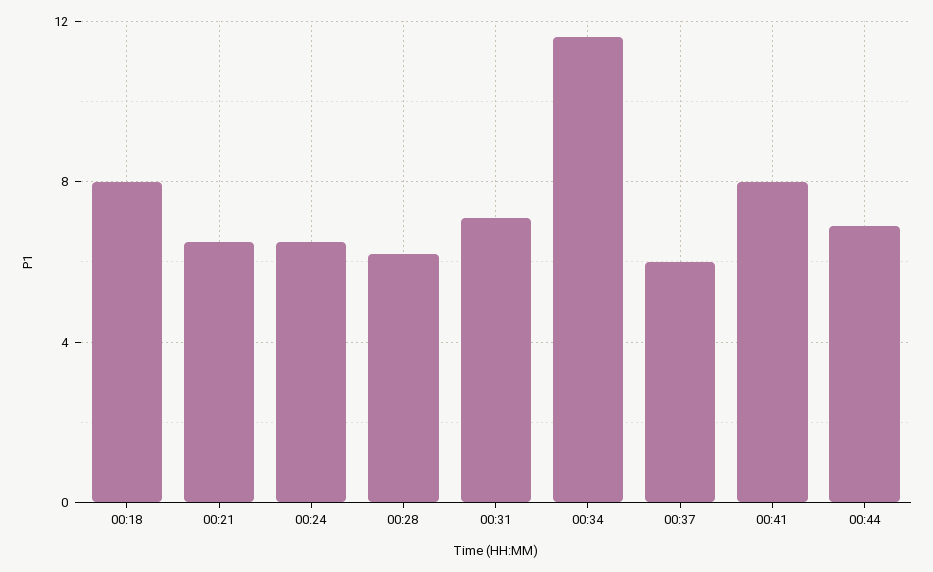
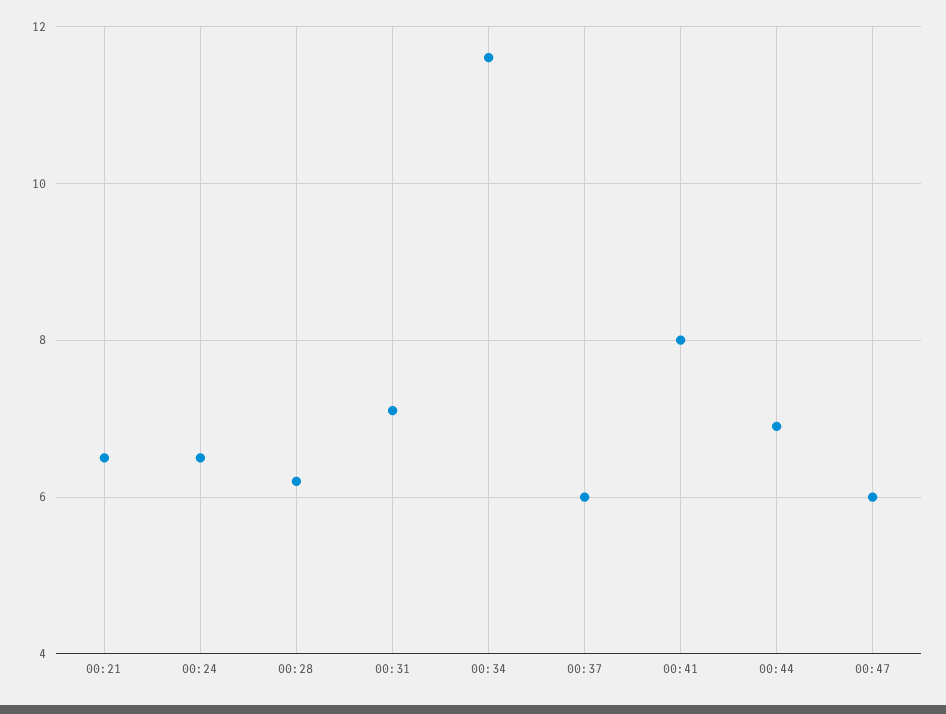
00:18: 8 -> none
00:47: none -> 6

